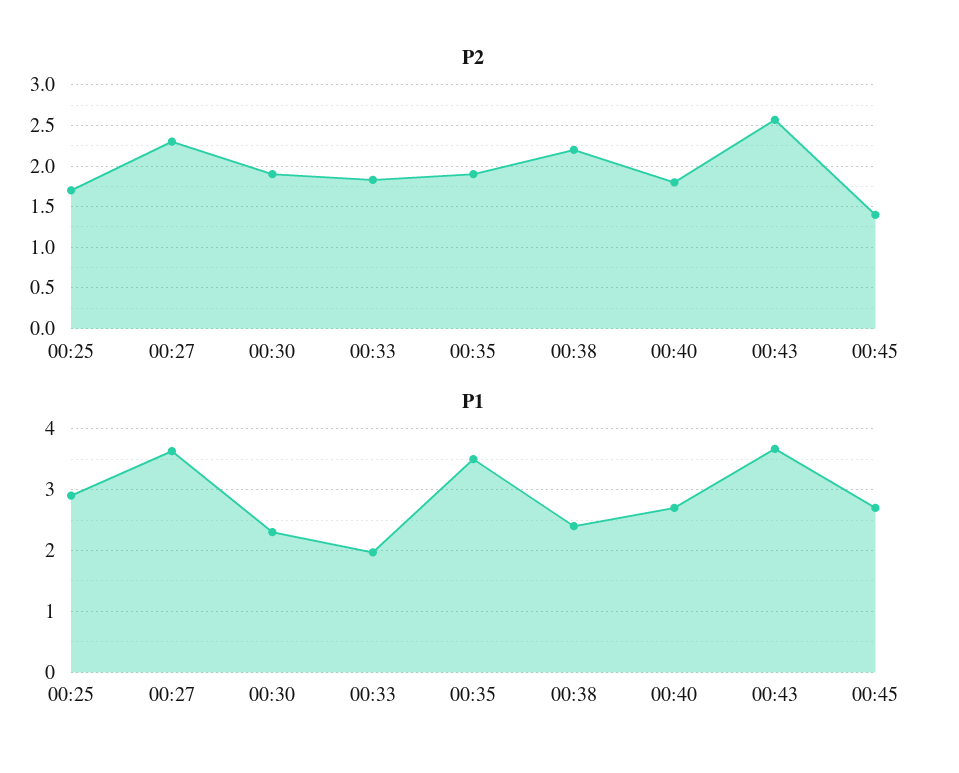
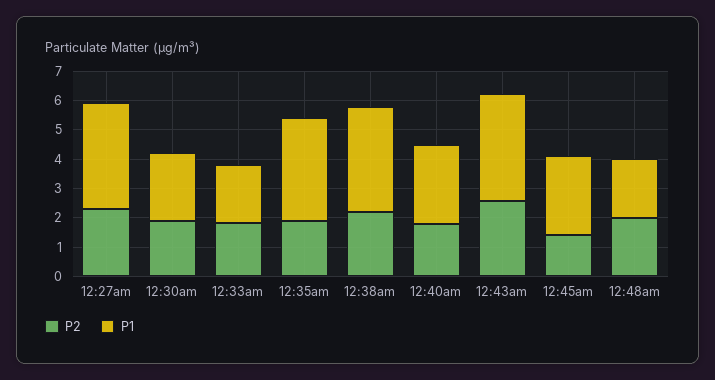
P2, 00:25: 1.7 -> none
P1, 00:25: 2.9 -> none
P1, 00:38: 2.4 -> 3.5
P2, 12:48am: none -> 2
P1, 12:48am: none -> 2

